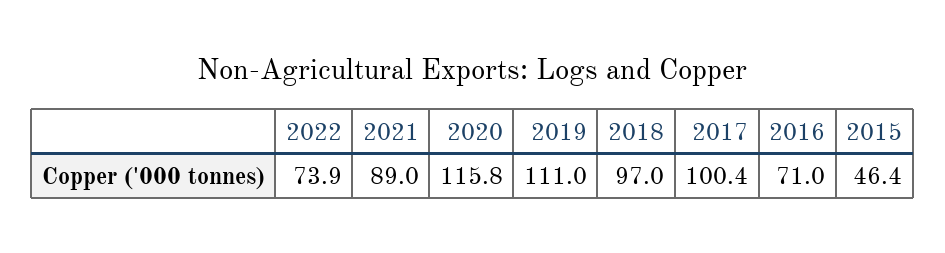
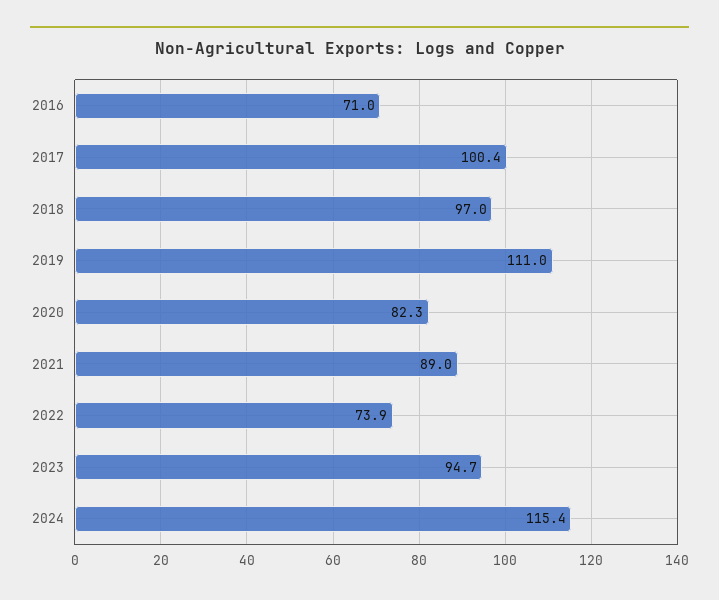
2020: 115.8 -> 82.3
2015: 46.4 -> none
2023: none -> 94.7
2024: none -> 115.4

